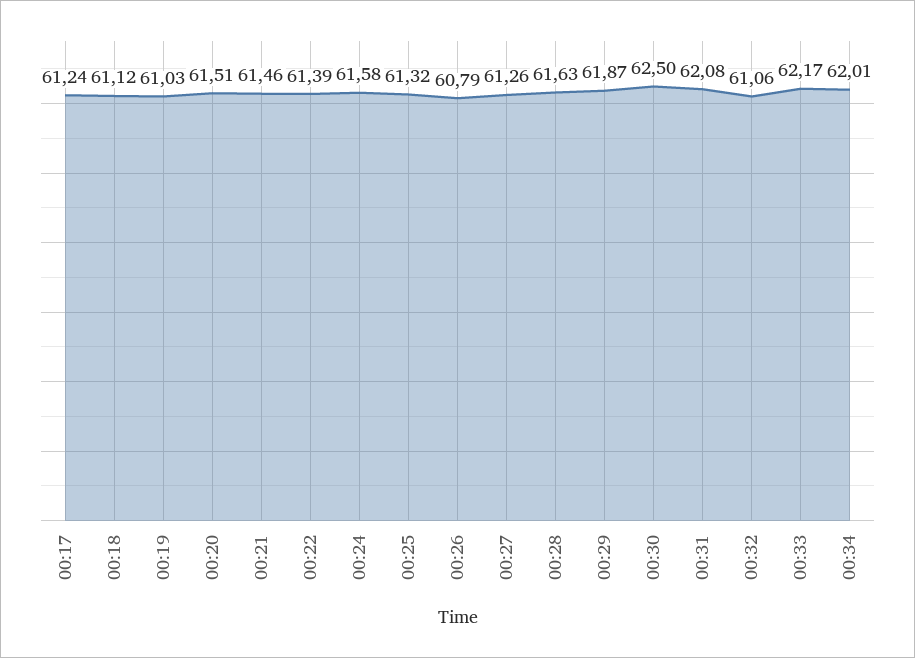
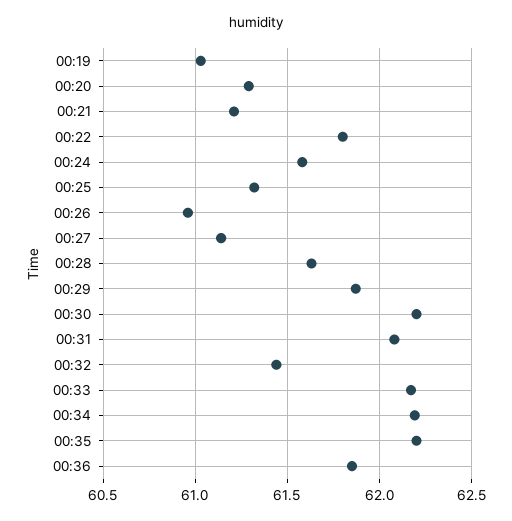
00:17: 61.24 -> none
00:18: 61.12 -> none
00:20: 61.51 -> 61.3
00:21: 61.46 -> 61.2
00:22: 61.39 -> 61.8
00:26: 60.79 -> 60.95
00:27: 61.26 -> 61.15
00:30: 62.5 -> 62.2
00:32: 61.06 -> 61.45
00:34: 62.01 -> 62.2
00:35: none -> 62.2
00:36: none -> 61.85

